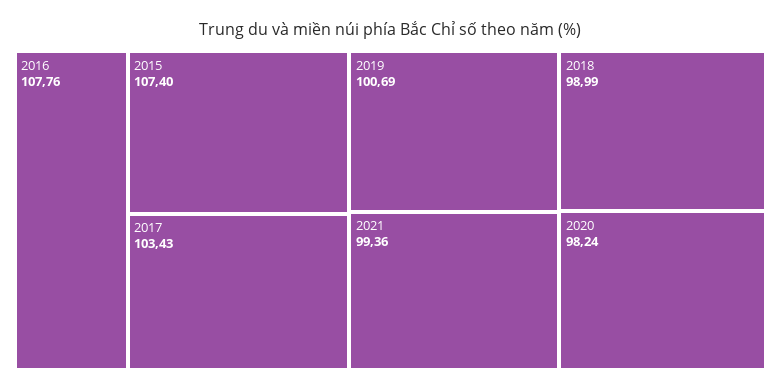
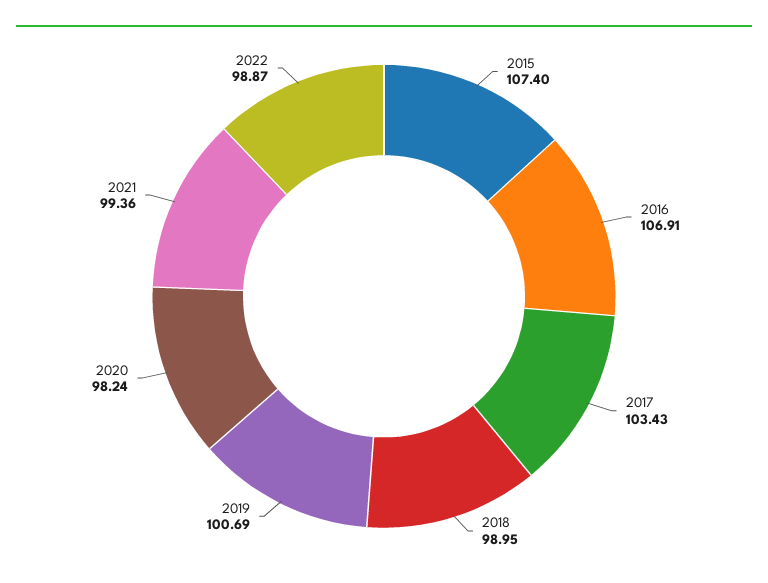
2016: 107.76 -> 106.91
2018: 98.99 -> 98.95
2022: none -> 98.87

